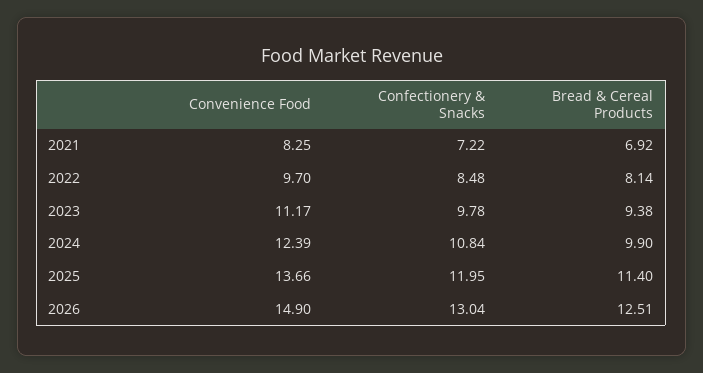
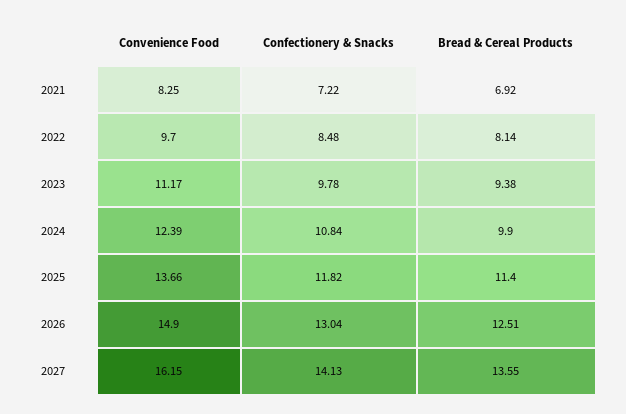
Confectionery & Snacks, 2025: 11.95 -> 11.82
Convenience Food, 2027: none -> 16.15
Confectionery & Snacks, 2027: none -> 14.13
Bread & Cereal Products, 2027: none -> 13.55

